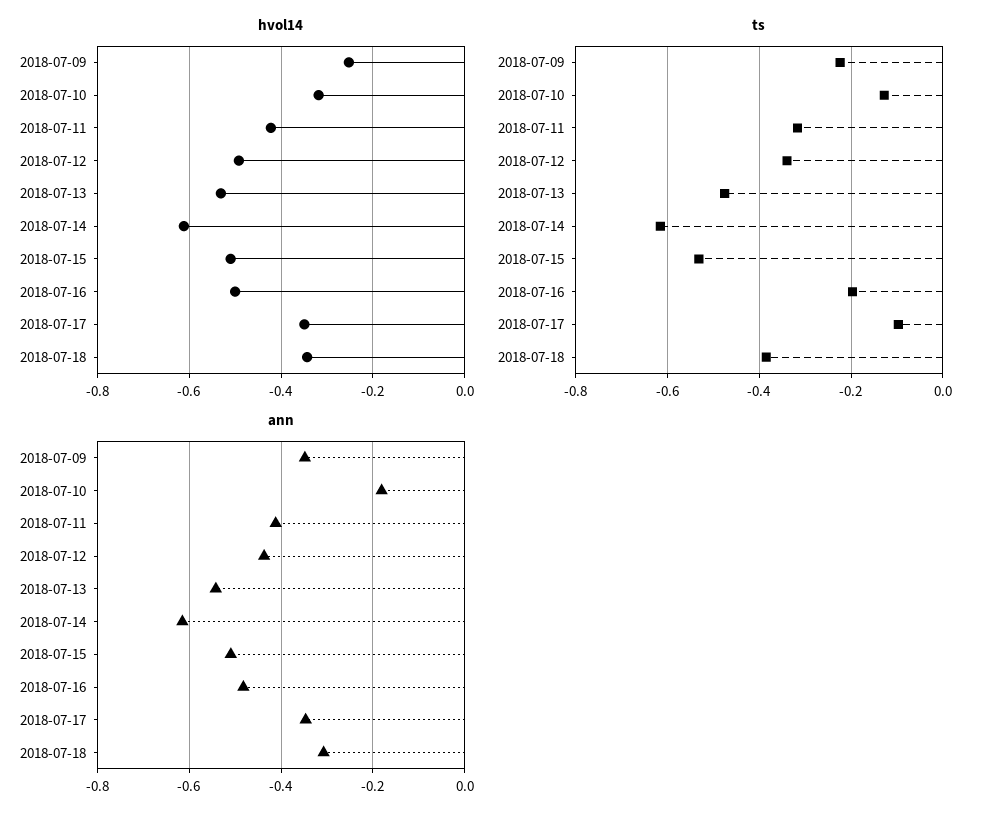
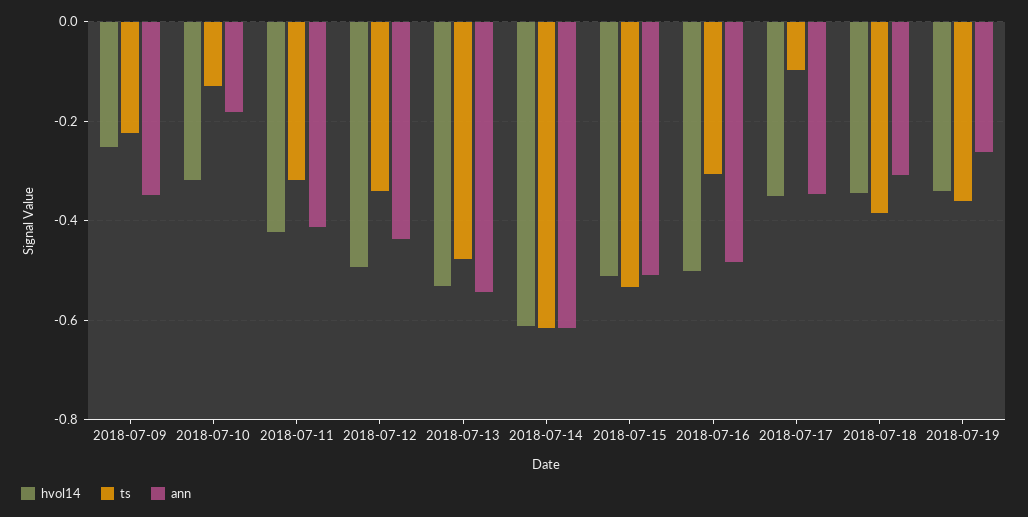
ts, 2018-07-16: -0.2 -> -0.3
hvol14, 2018-07-19: none -> -0.34
ts, 2018-07-19: none -> -0.36
ann, 2018-07-19: none -> -0.26

